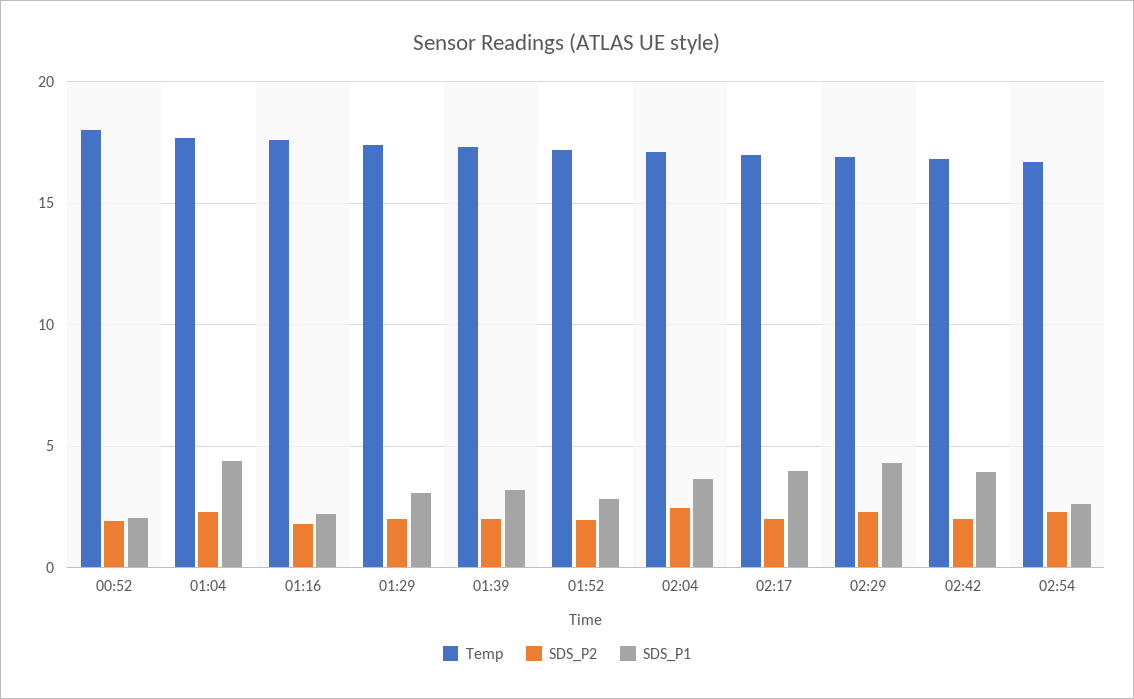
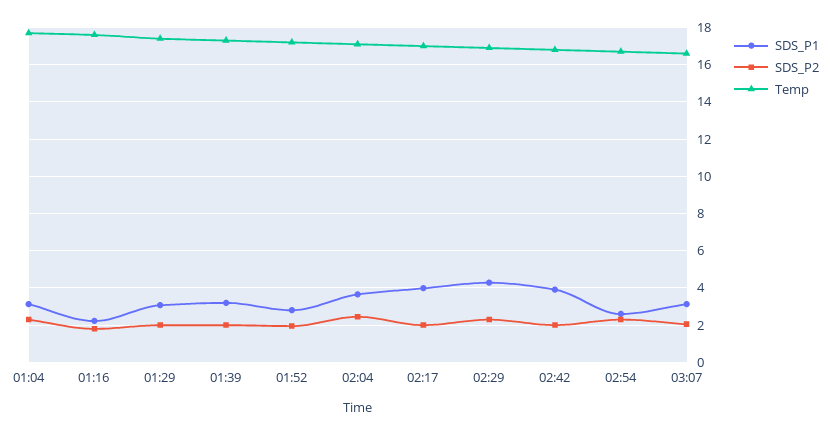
Temp, 00:52: 18 -> none
SDS_P2, 00:52: 2 -> none
SDS_P1, 00:52: 2 -> none
SDS_P1, 01:04: 4.5 -> 3
SDS_P1, 03:07: none -> 3
SDS_P2, 03:07: none -> 2
Temp, 03:07: none -> 16.5

